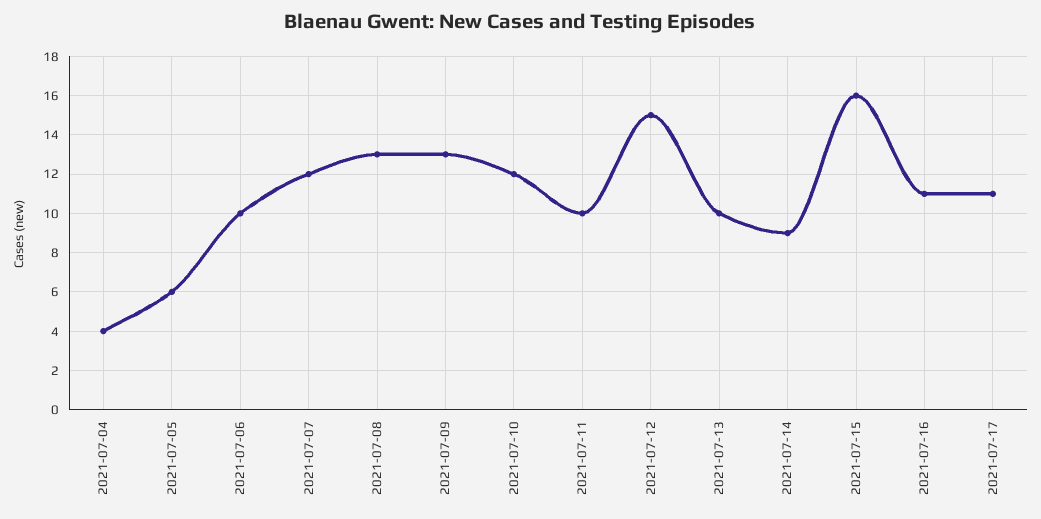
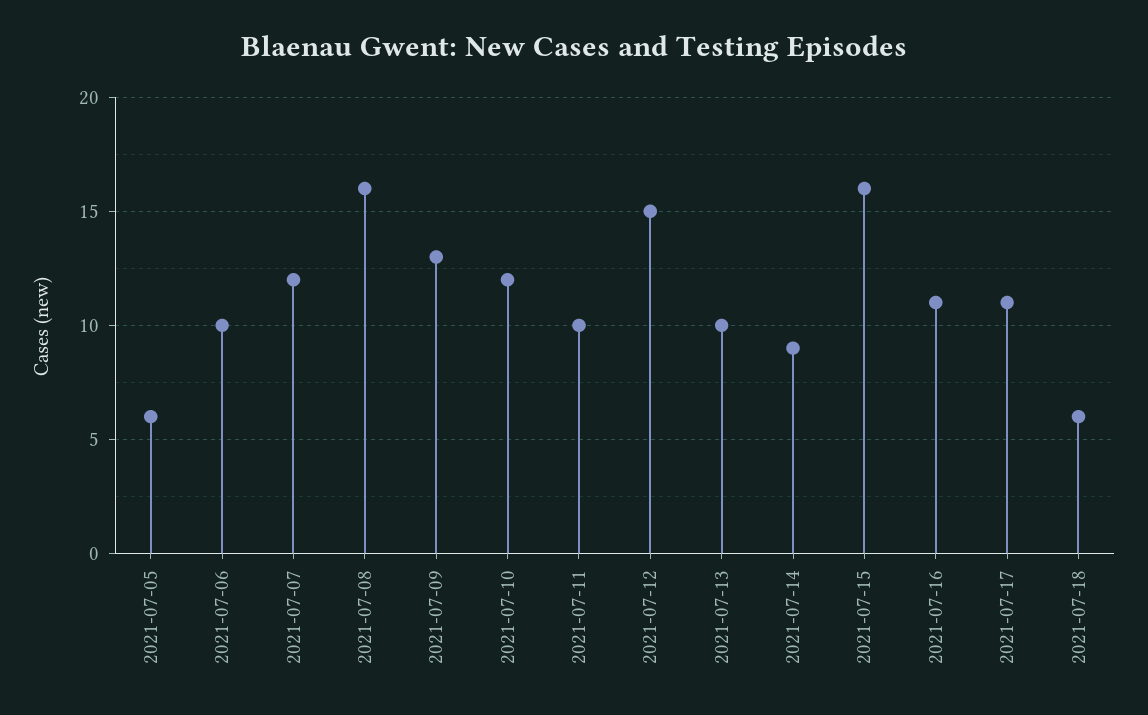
2021-07-04: 4 -> none
2021-07-08: 13 -> 16
2021-07-18: none -> 6

